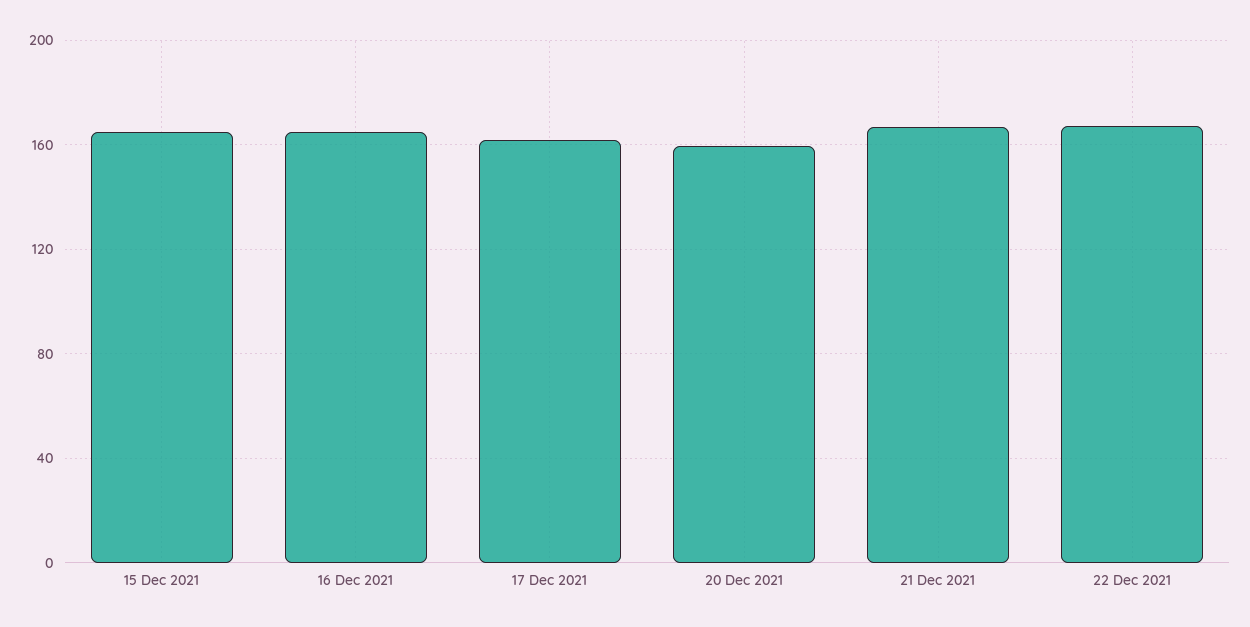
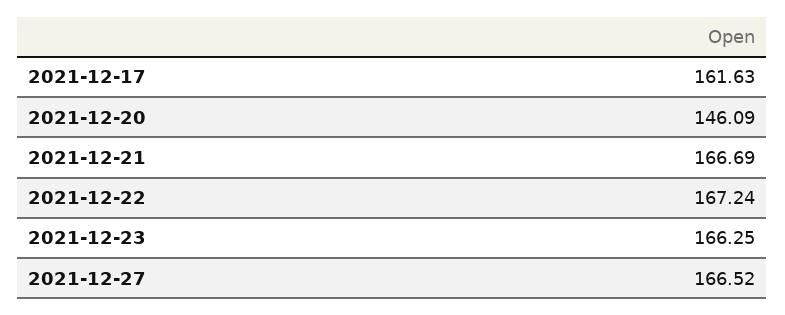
15 Dec 2021: 165 -> none
16 Dec 2021: 165 -> none
20 Dec 2021: 160 -> 146.09
2021-12-23: none -> 166.25
2021-12-27: none -> 166.52

